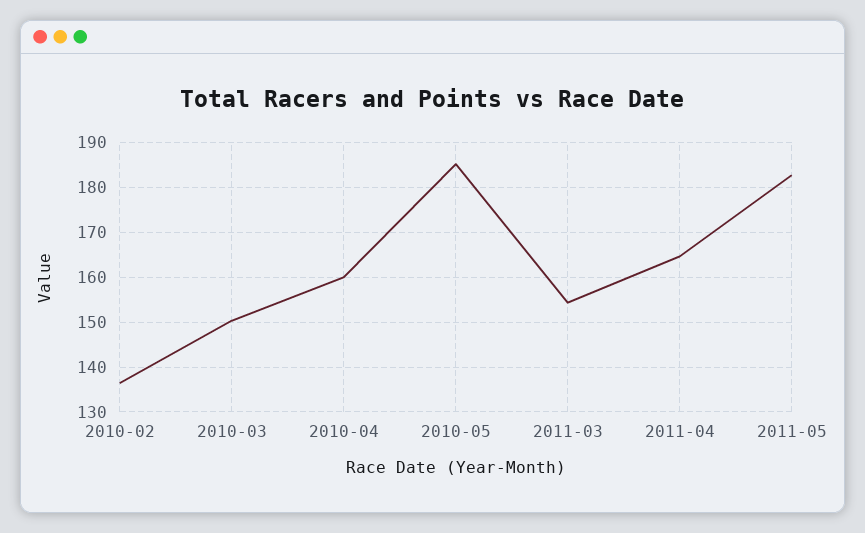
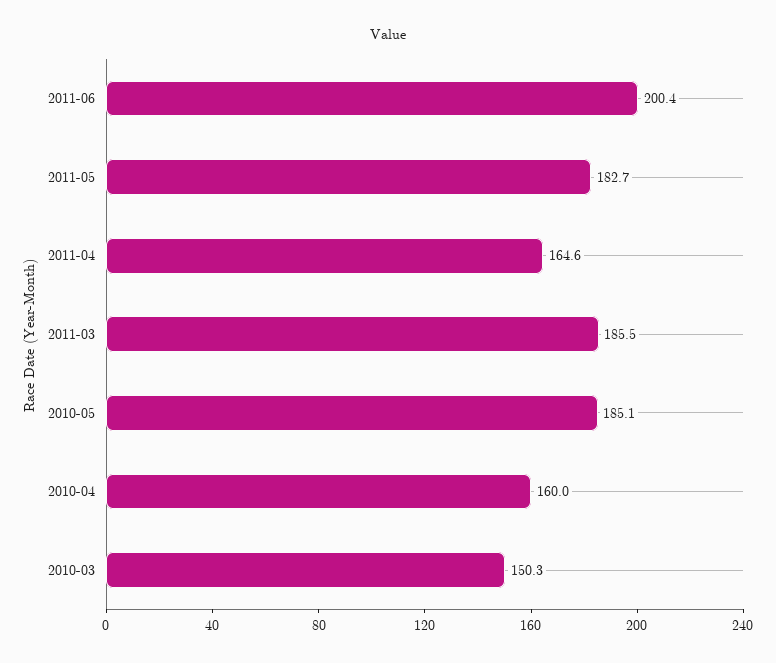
2010-02: 136 -> none
2011-03: 154 -> 185.5
2011-06: none -> 200.4

